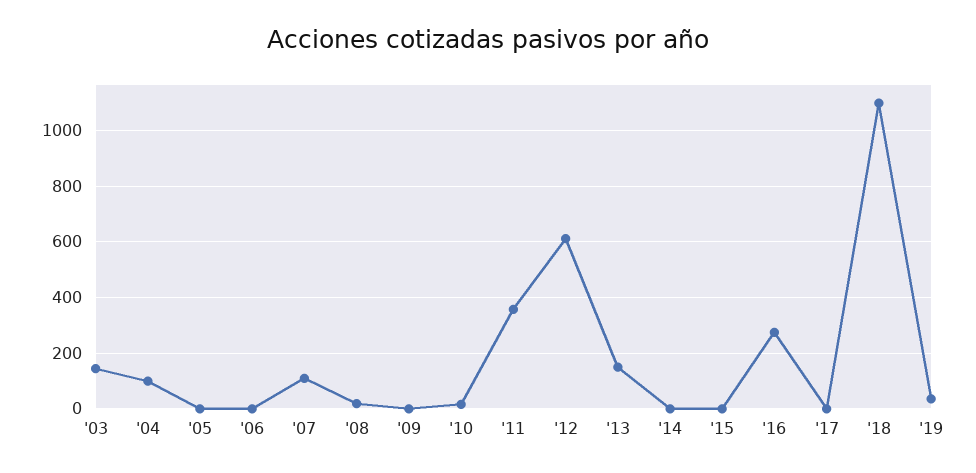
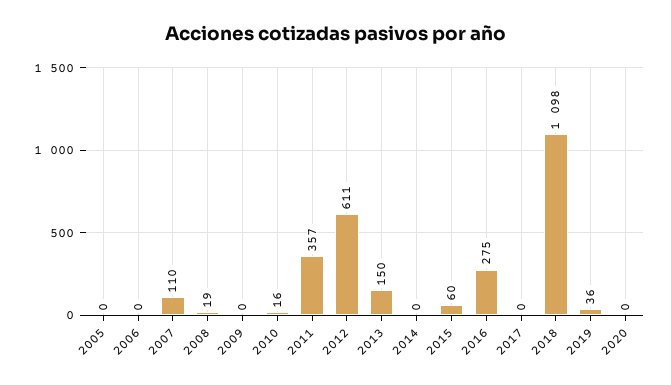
'03: 150 -> none
'04: 100 -> none
'15: 0 -> 60
2020: none -> 0

